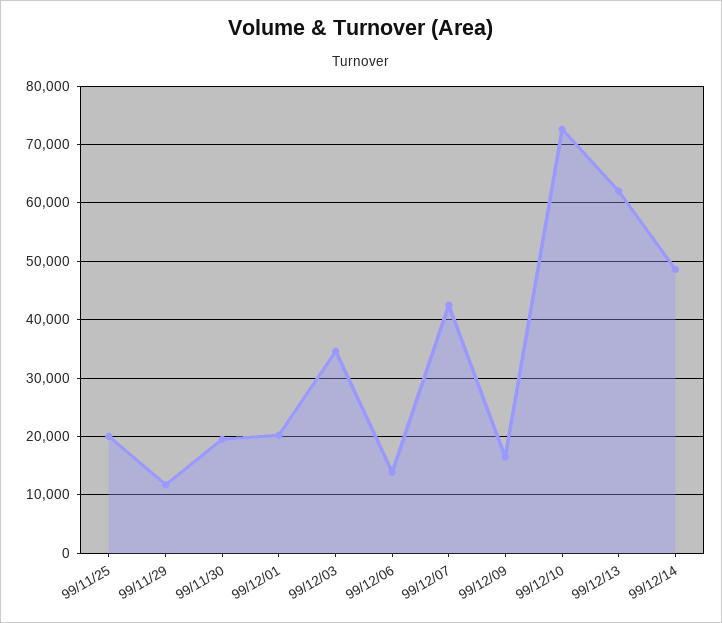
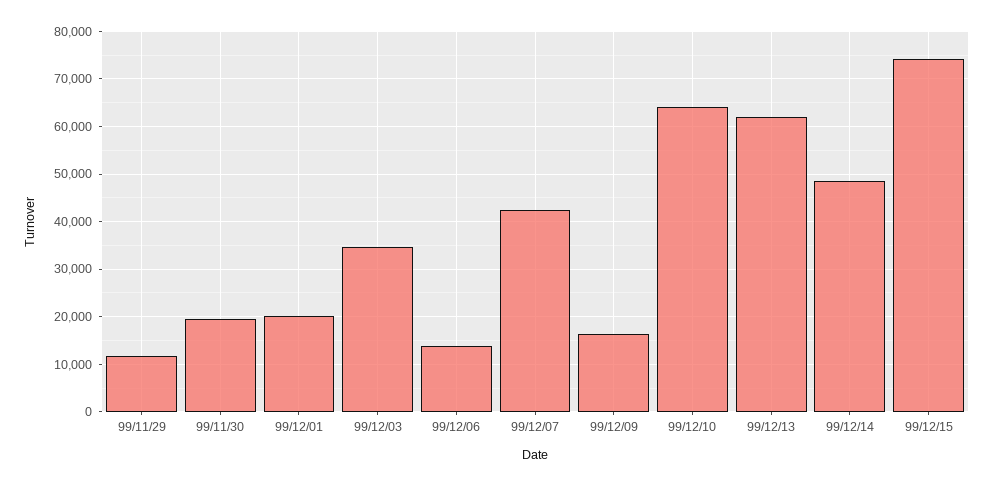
99/11/25: 20000 -> none
99/12/10: 72000 -> 64000
99/12/15: none -> 74000

